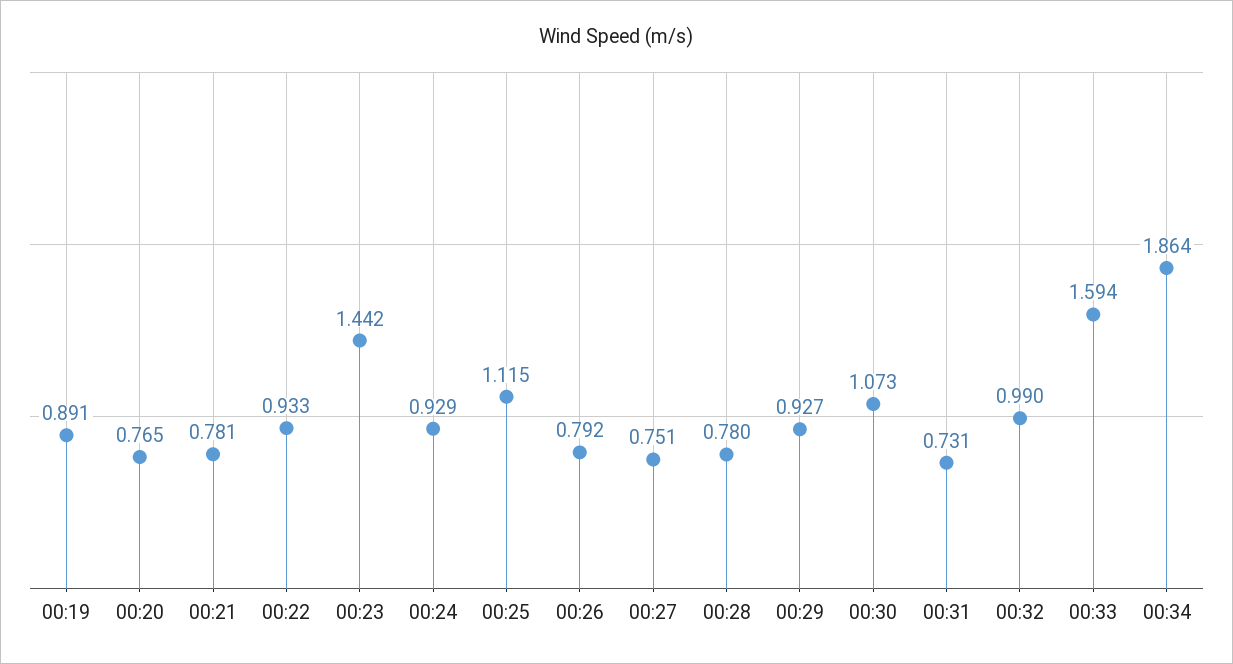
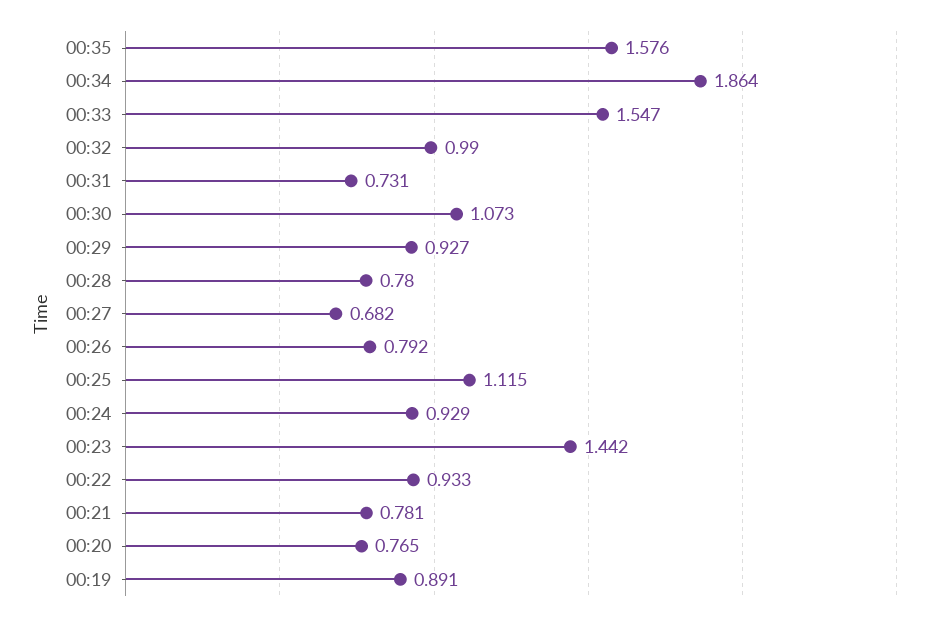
00:27: 0.751 -> 0.682
00:33: 1.594 -> 1.547
00:35: none -> 1.576

